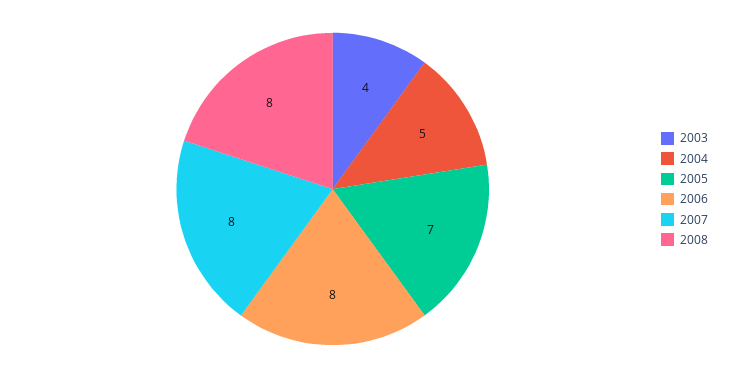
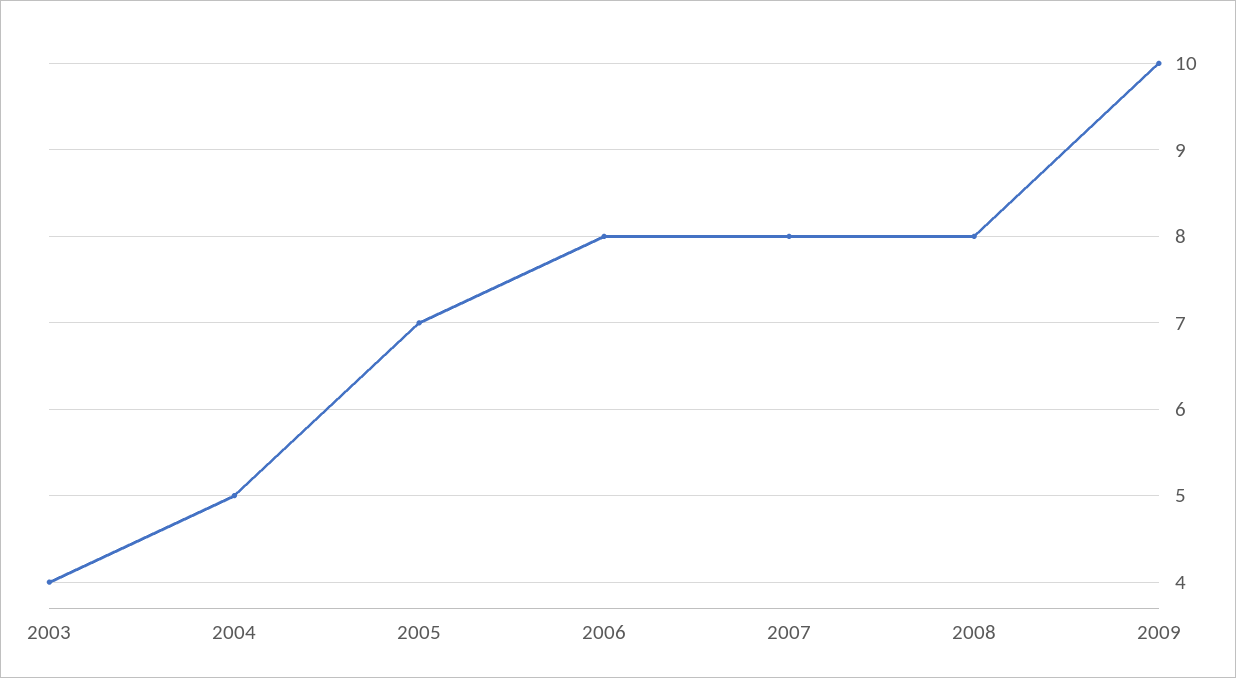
2009: none -> 10

